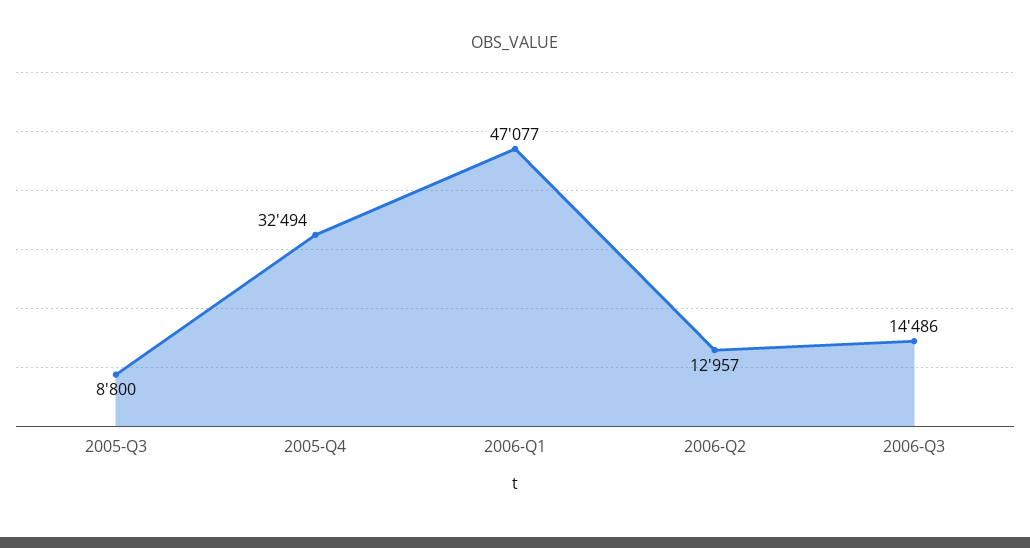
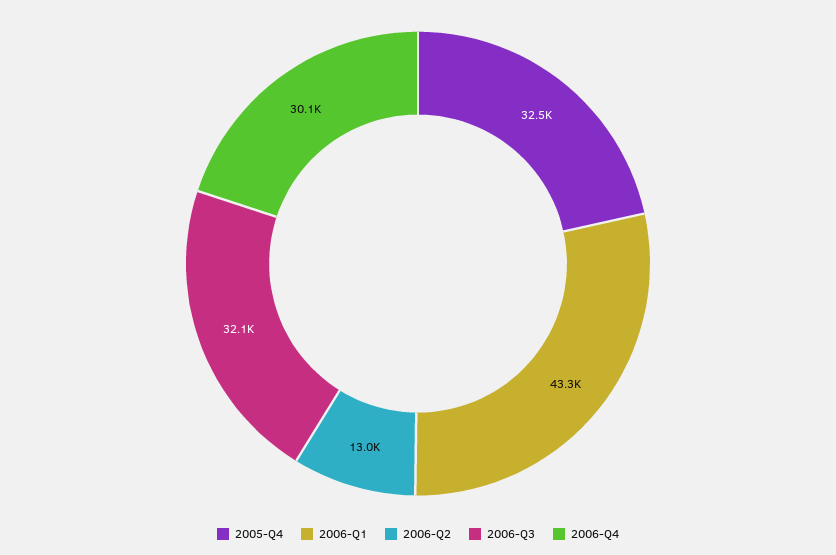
2005-Q3: 8800 -> none
2006-Q1: 47077 -> 43300
2006-Q3: 14486 -> 32100
2006-Q4: none -> 30100

